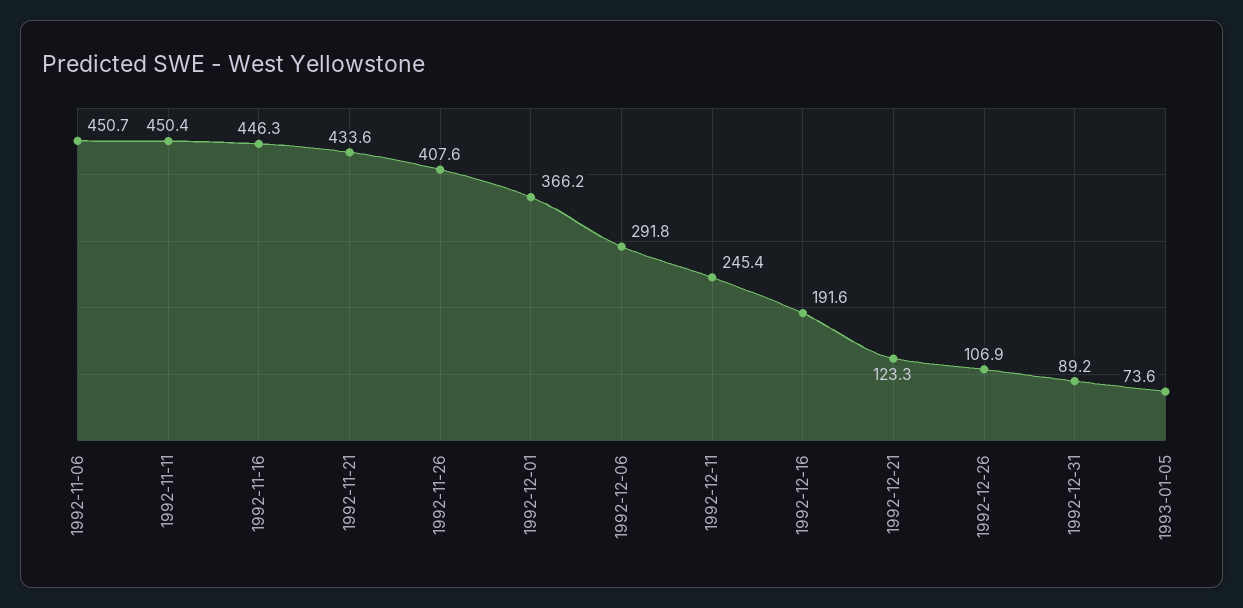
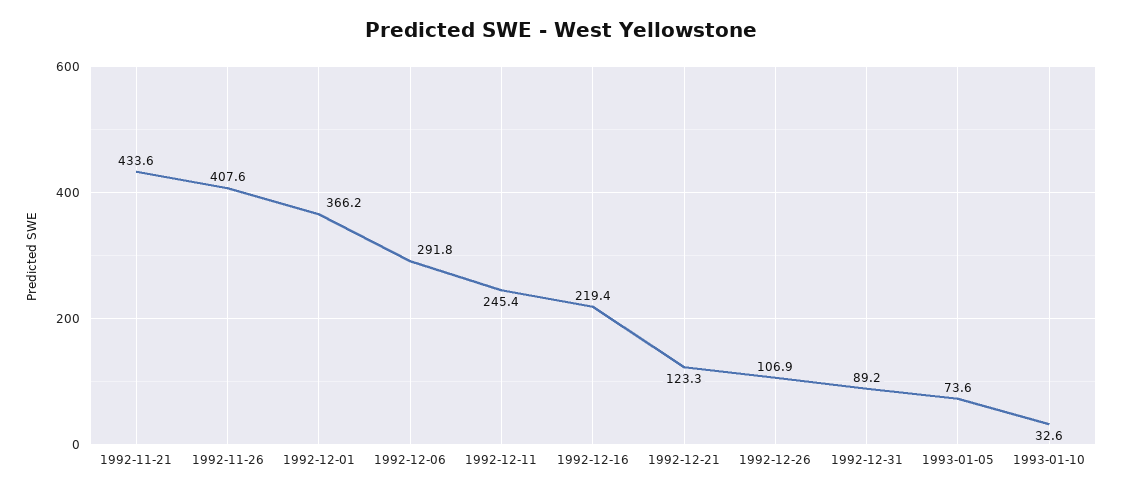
1992-11-06: 450.7 -> none
1992-11-11: 450.4 -> none
1992-11-16: 446.3 -> none
1992-12-16: 191.6 -> 219.4
1993-01-10: none -> 32.6

